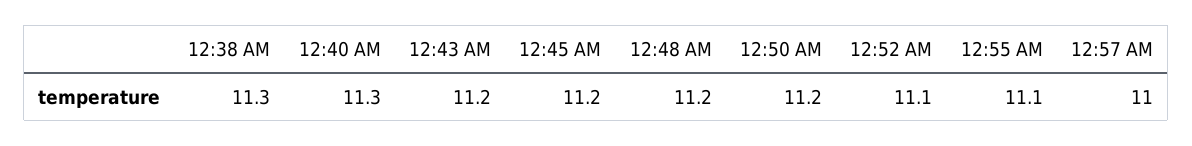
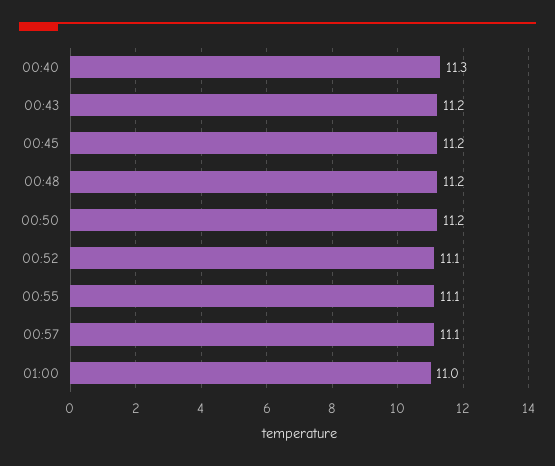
12:38 AM: 11.3 -> none
12:57 AM: 11 -> 11.1
01:00: none -> 11

